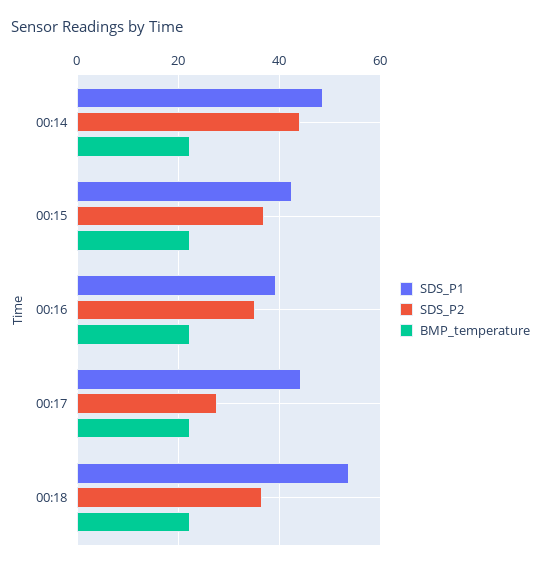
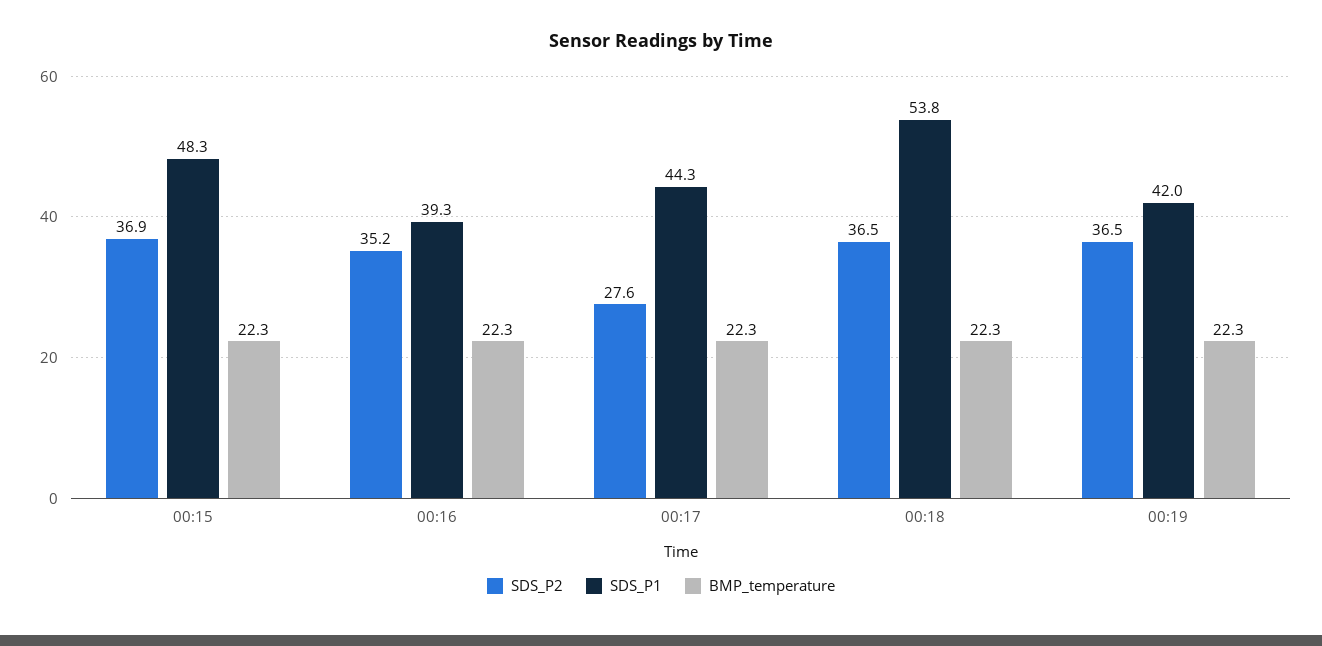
SDS_P1, 00:14: 48 -> none
SDS_P2, 00:14: 44 -> none
BMP_temperature, 00:14: 22 -> none
SDS_P1, 00:15: 42 -> 48.3
SDS_P2, 00:19: none -> 36.5
SDS_P1, 00:19: none -> 42
BMP_temperature, 00:19: none -> 22.3

